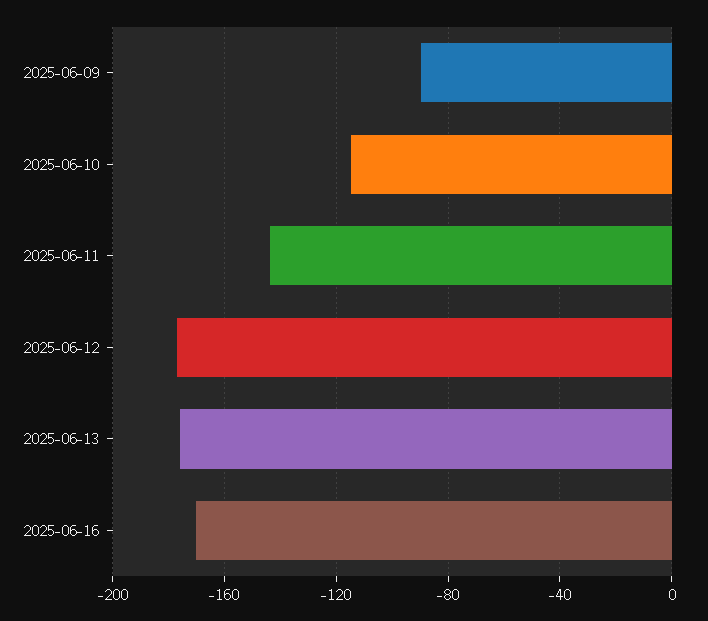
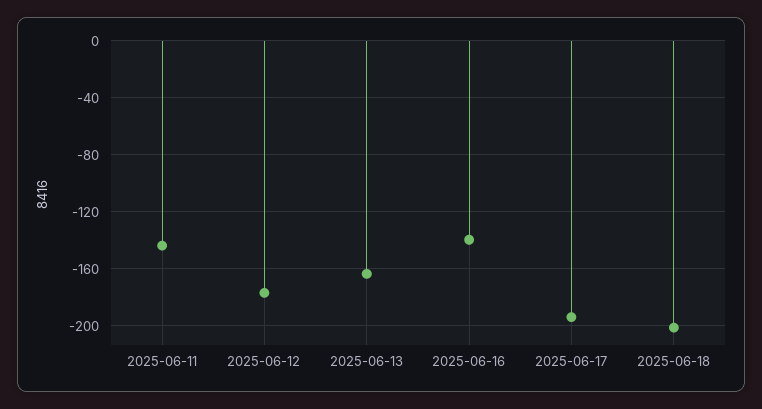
2025-06-09: -90 -> none
2025-06-10: -115 -> none
2025-06-13: -175 -> -165
2025-06-16: -170 -> -140
2025-06-17: none -> -195
2025-06-18: none -> -200

